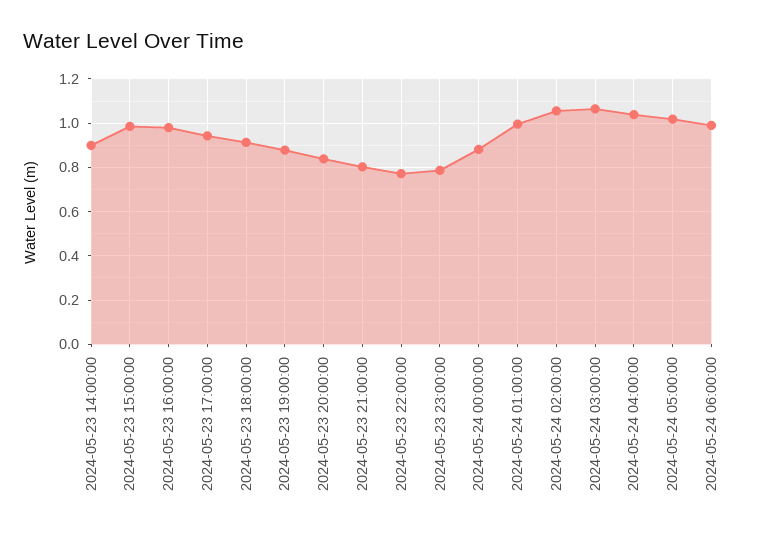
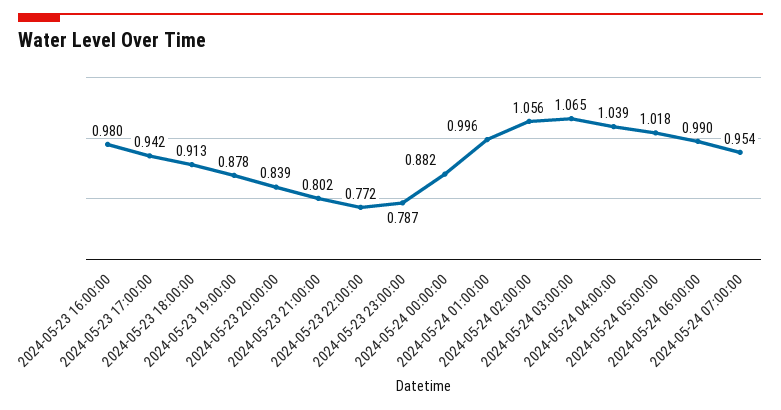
2024-05-23 14:00:00: 0.9 -> none
2024-05-23 15:00:00: 1 -> none
2024-05-24 07:00:00: none -> 0.954

